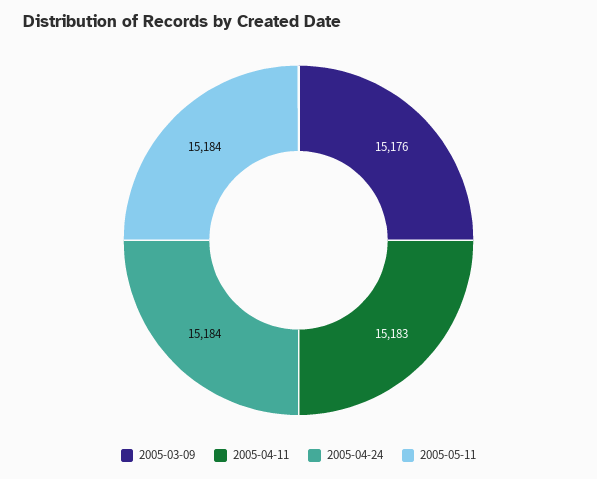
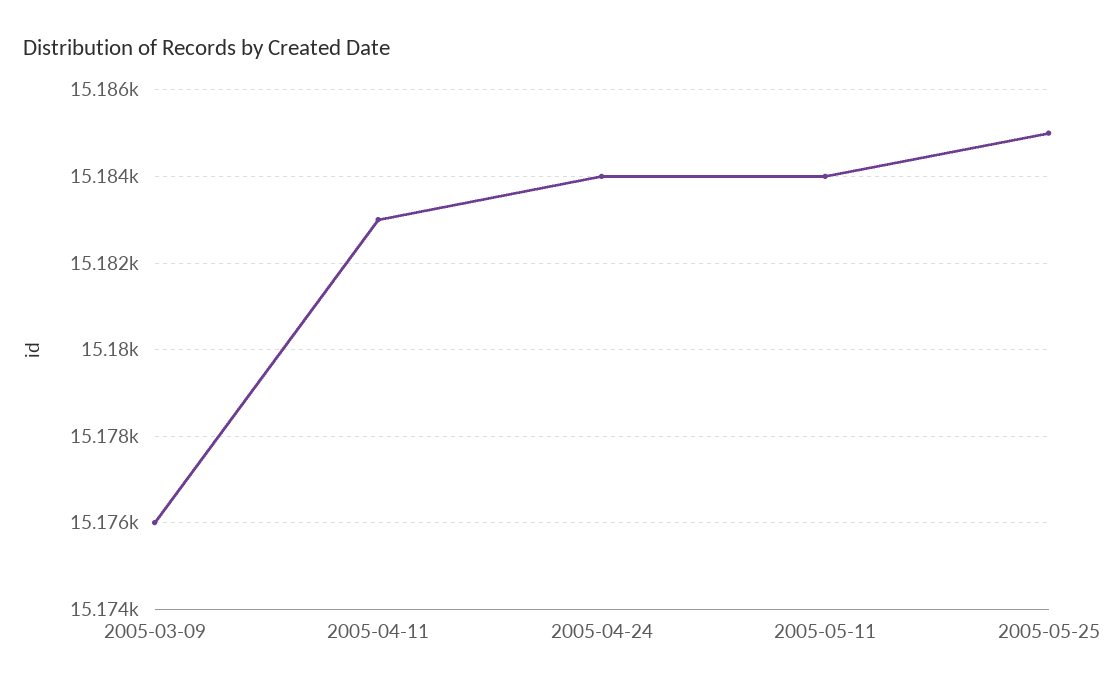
2005-05-25: none -> 15185

